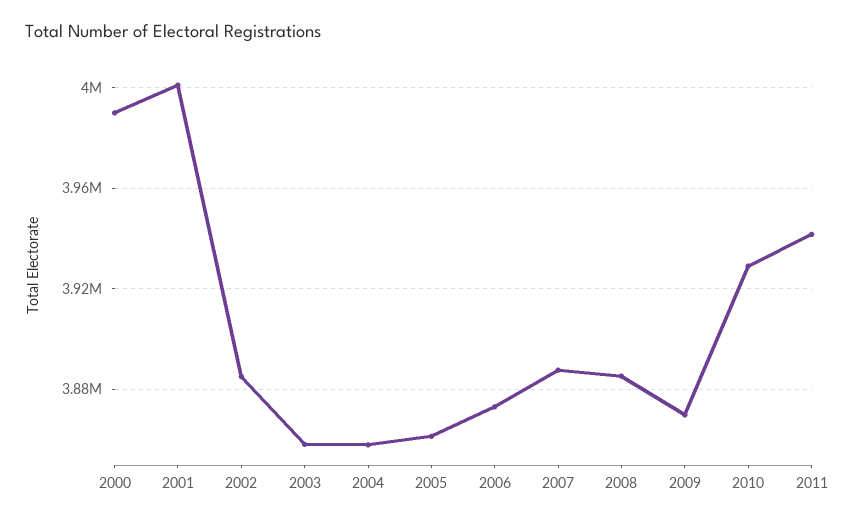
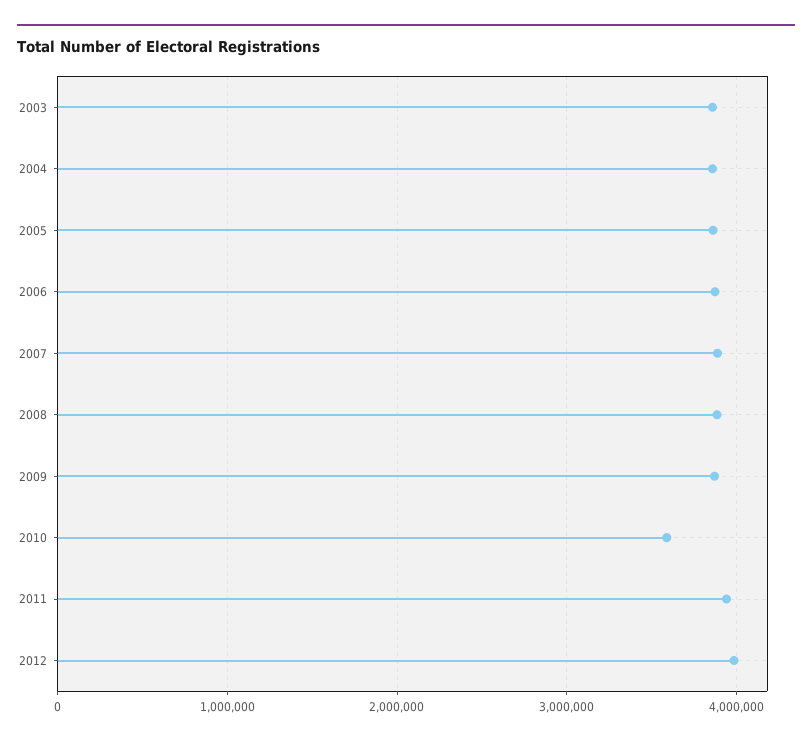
2000: 3990000 -> none
2001: 4000000 -> none
2002: 3885000 -> none
2010: 3930000 -> 3600000
2012: none -> 4000000

